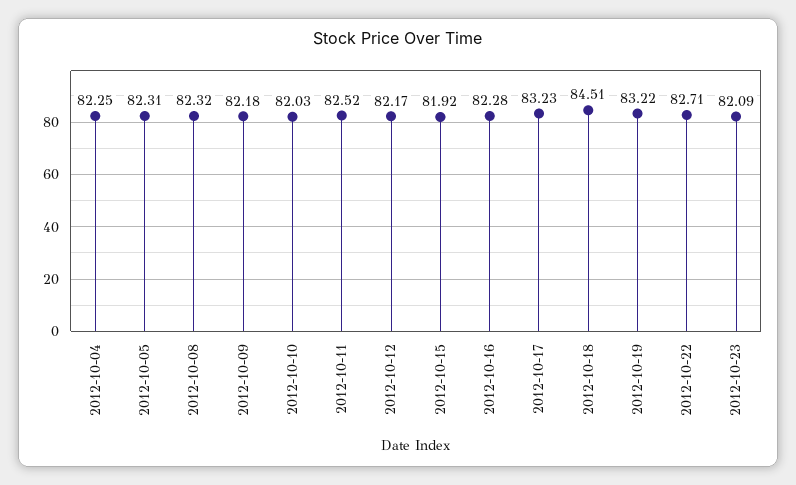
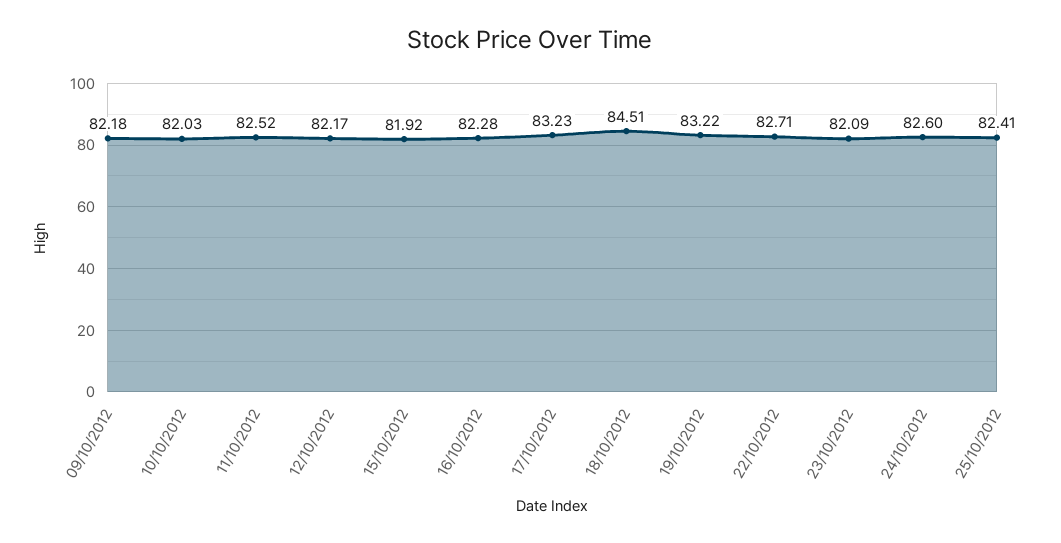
2012-10-04: 82.25 -> none
2012-10-05: 82.31 -> none
2012-10-08: 82.32 -> none
24/10/2012: none -> 82.6
25/10/2012: none -> 82.41

